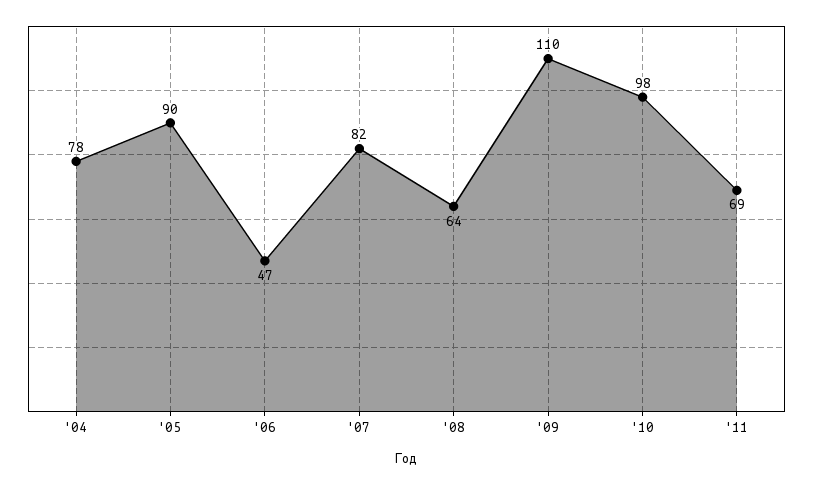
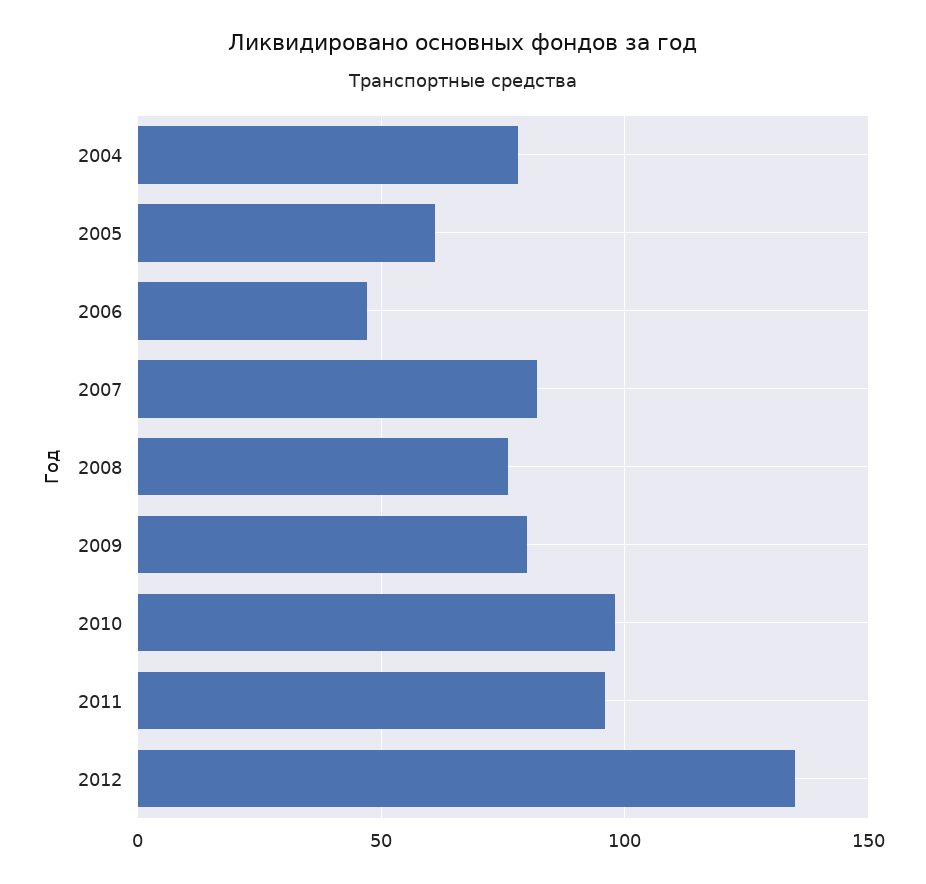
'05: 90 -> 60
'08: 64 -> 75
'09: 110 -> 80
'11: 69 -> 95
2012: none -> 135

